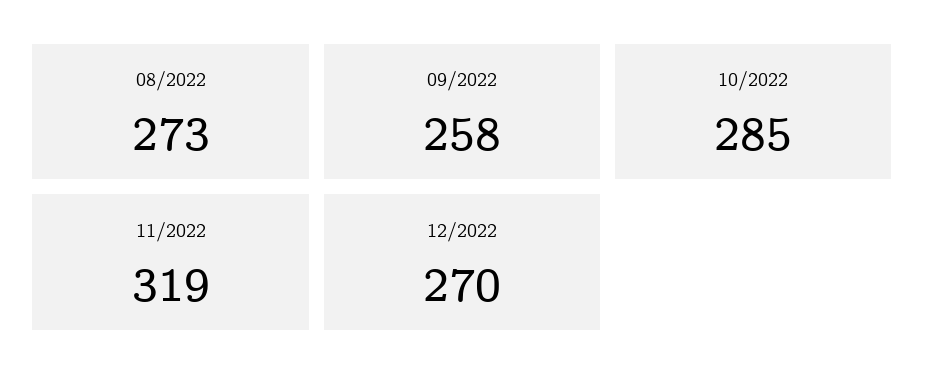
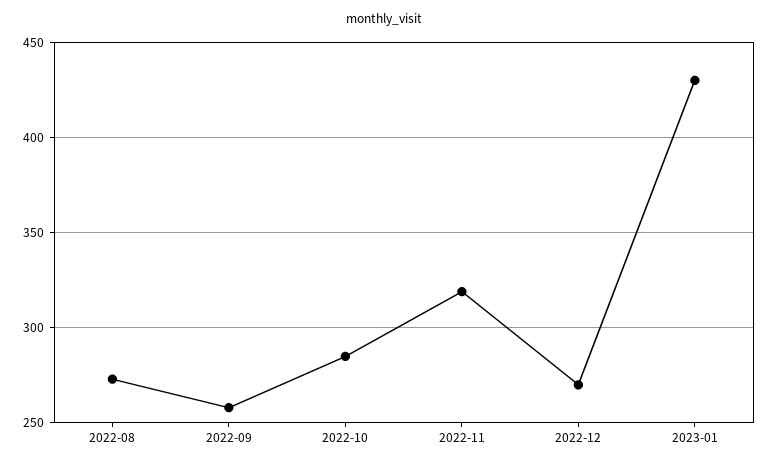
2023-01: none -> 430

